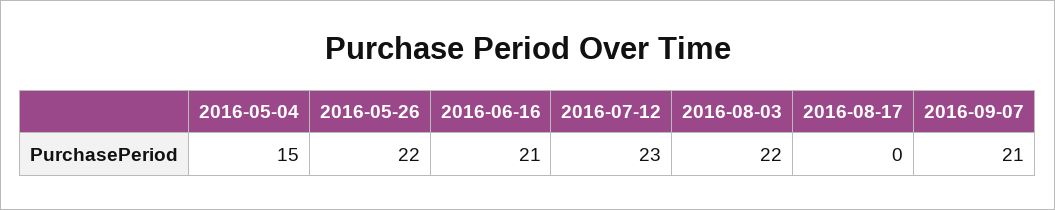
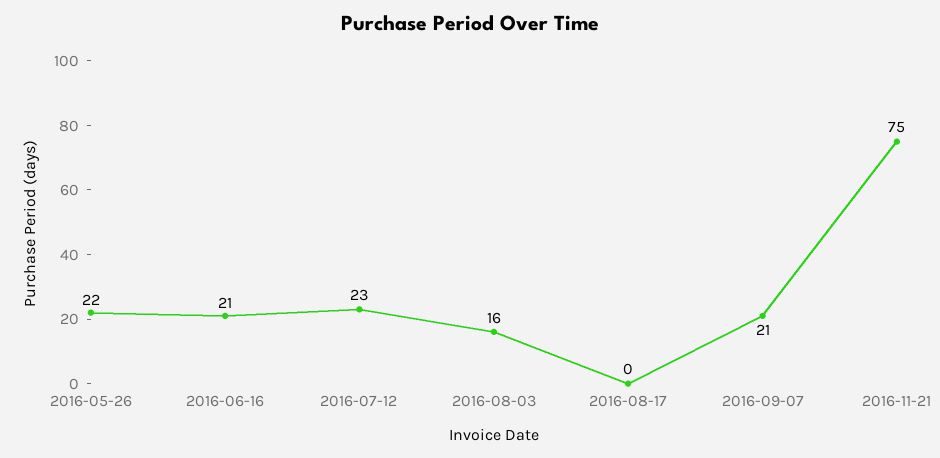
2016-05-04: 15 -> none
2016-08-03: 22 -> 16
2016-11-21: none -> 75

